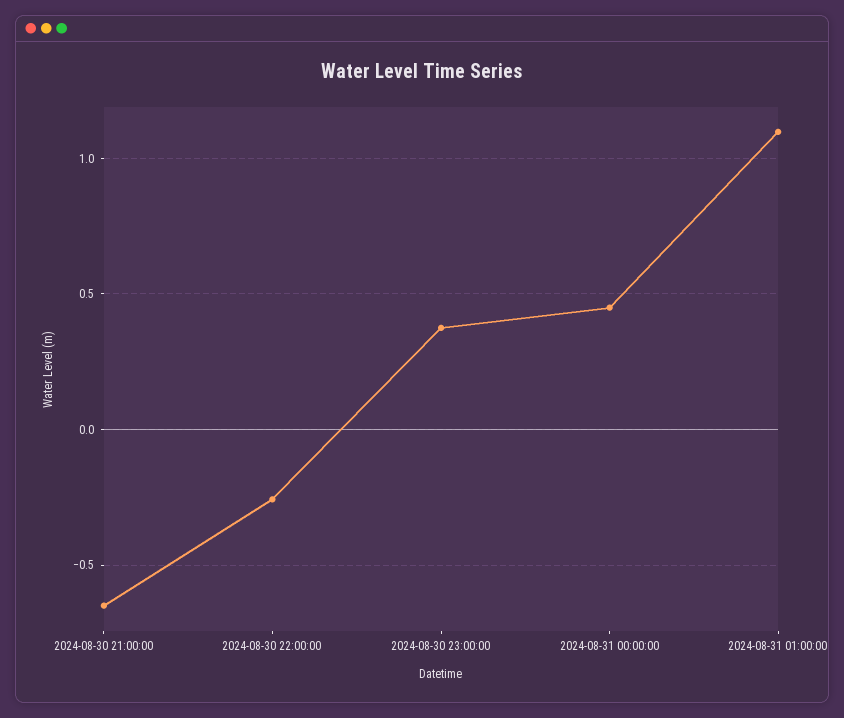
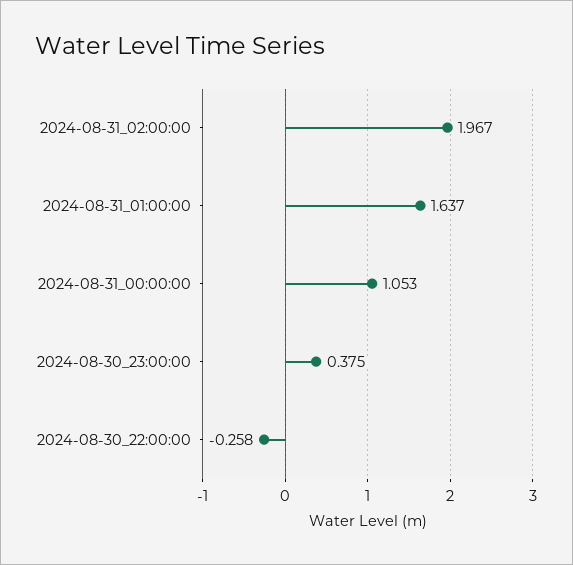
2024-08-30 21:00:00: -0.65 -> none
2024-08-31 00:00:00: 0.45 -> 1.053
2024-08-31 01:00:00: 1.1 -> 1.637
2024-08-31_02:00:00: none -> 1.967

